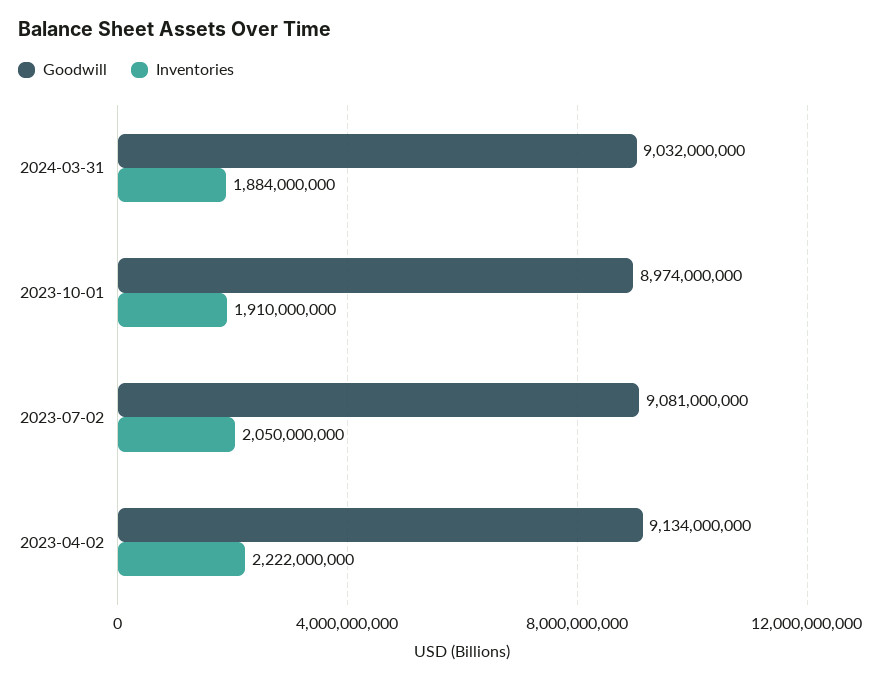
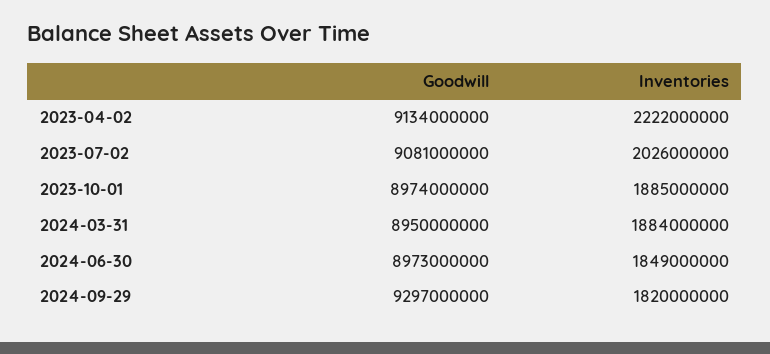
Goodwill, 2024-03-31: 9032000000 -> 8950000000
Inventories, 2023-10-01: 1910000000 -> 1885000000
Inventories, 2023-07-02: 2050000000 -> 2026000000
Goodwill, 2024-06-30: none -> 8973000000
Inventories, 2024-06-30: none -> 1849000000
Goodwill, 2024-09-29: none -> 9297000000
Inventories, 2024-09-29: none -> 1820000000

